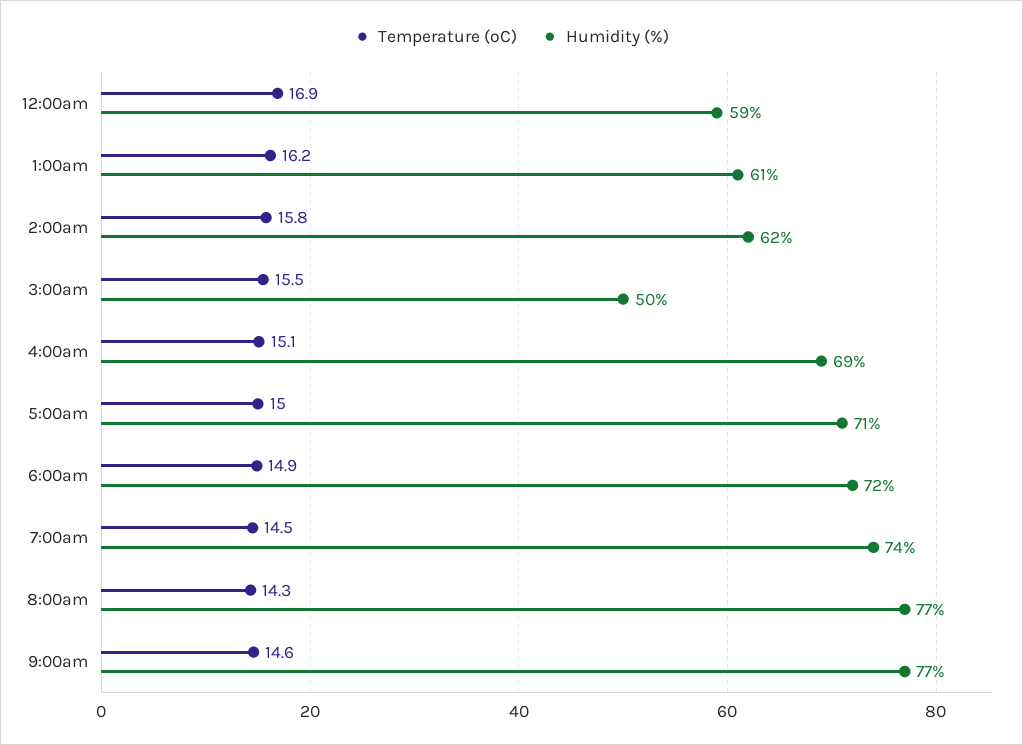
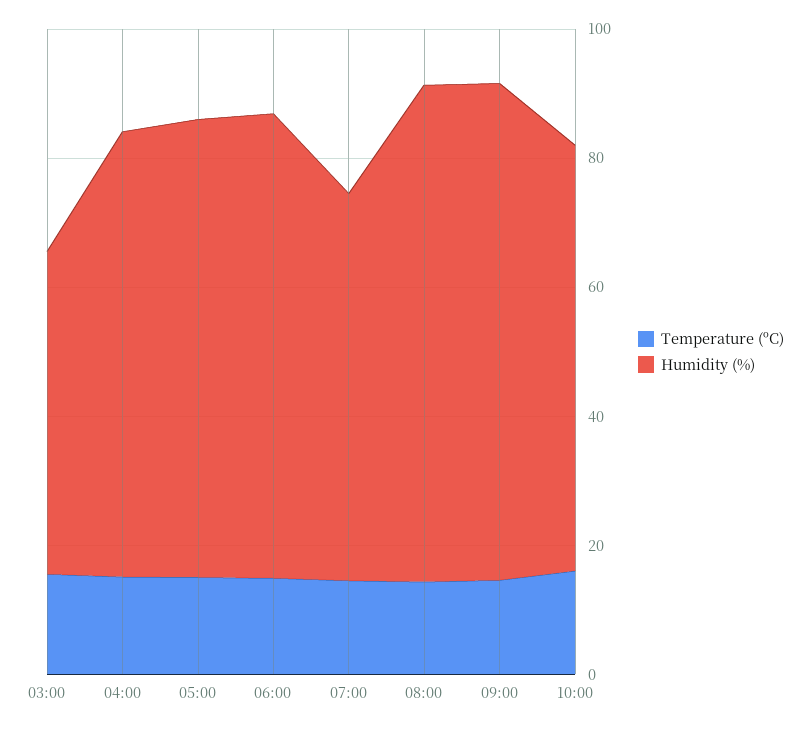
Temperature (ºC), 12:00am: 16.9 -> none
Humidity (%), 12:00am: 59 -> none
Temperature (ºC), 1:00am: 16.2 -> none
Humidity (%), 1:00am: 61 -> none
Temperature (ºC), 2:00am: 15.8 -> none
Humidity (%), 2:00am: 62 -> none
Humidity (%), 7:00am: 74 -> 60
Temperature (ºC), 10:00: none -> 15
Humidity (%), 10:00: none -> 65

